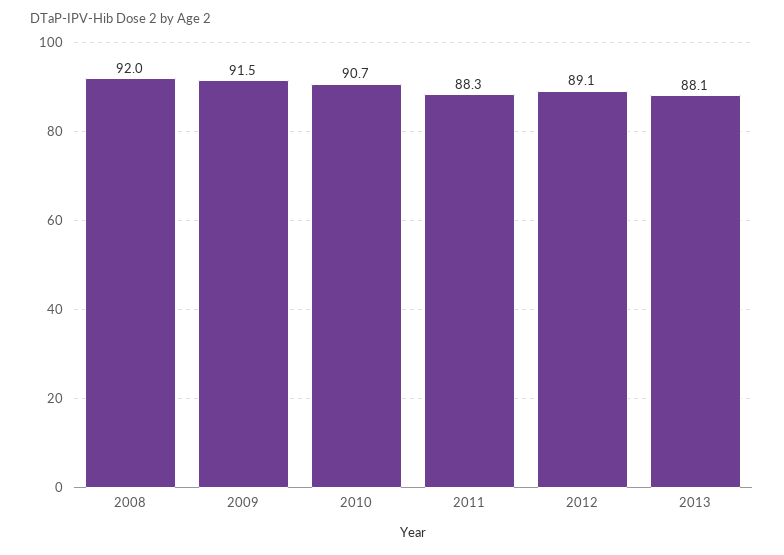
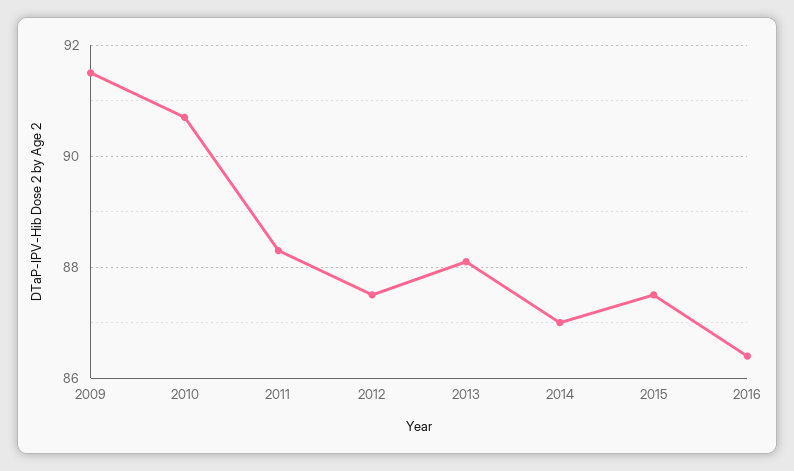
2008: 92 -> none
2012: 89.1 -> 87.5
2014: none -> 87
2015: none -> 87.5
2016: none -> 86.5

